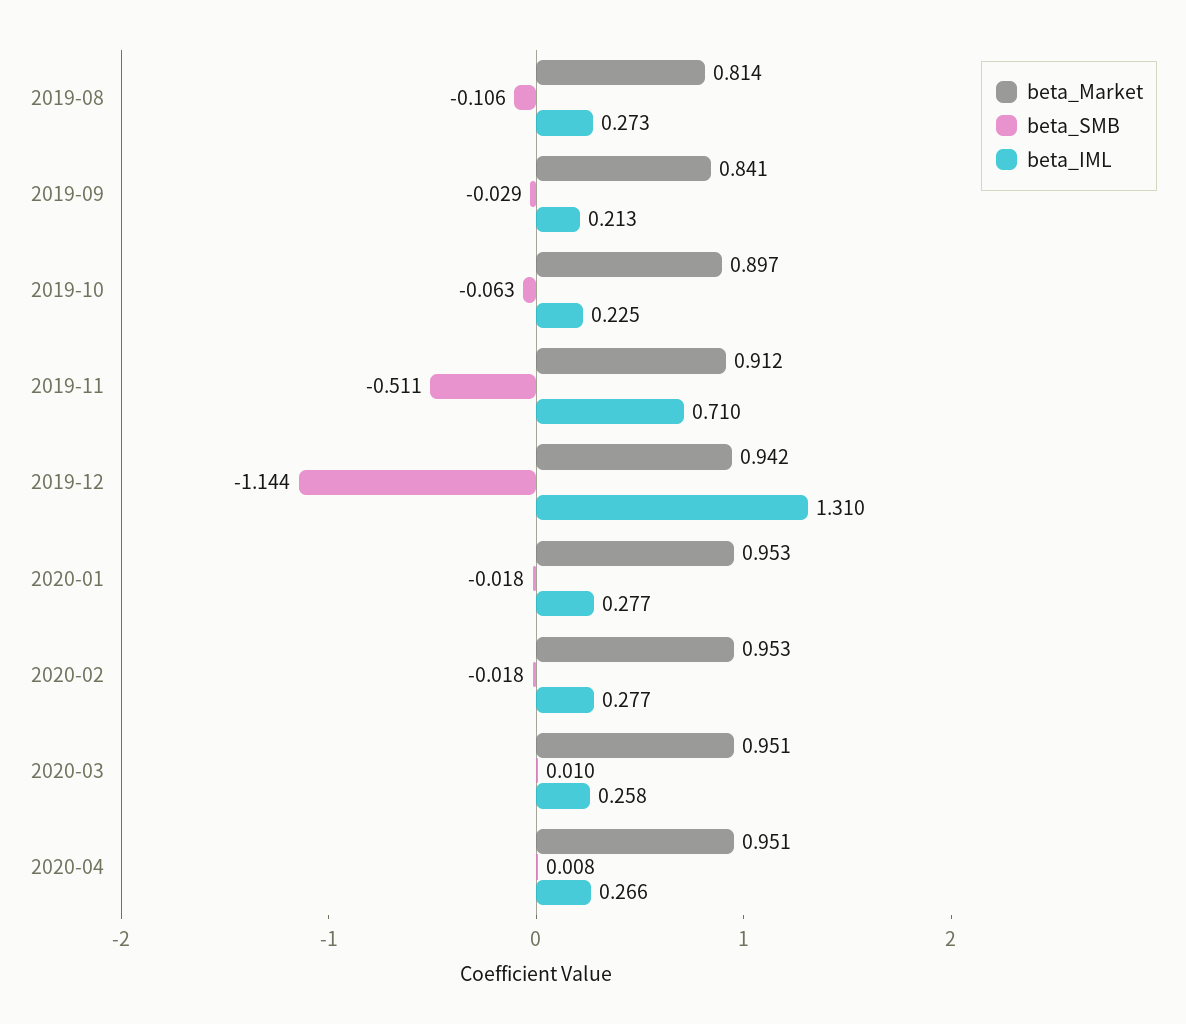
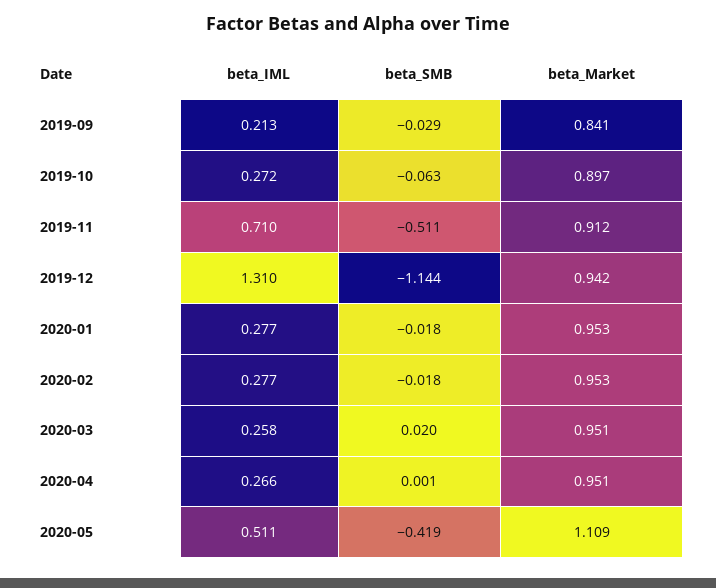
beta_Market, 2019-08: 0.814 -> none
beta_SMB, 2019-08: -0.106 -> none
beta_IML, 2019-08: 0.273 -> none
beta_IML, 2019-10: 0.225 -> 0.272
beta_SMB, 2020-03: 0.01 -> 0.02
beta_SMB, 2020-04: 0.008 -> 0.001
beta_IML, 2020-05: none -> 0.511
beta_SMB, 2020-05: none -> -0.419
beta_Market, 2020-05: none -> 1.109

